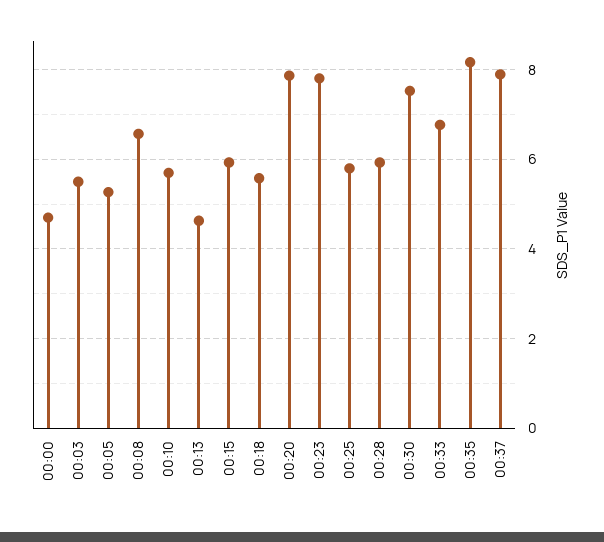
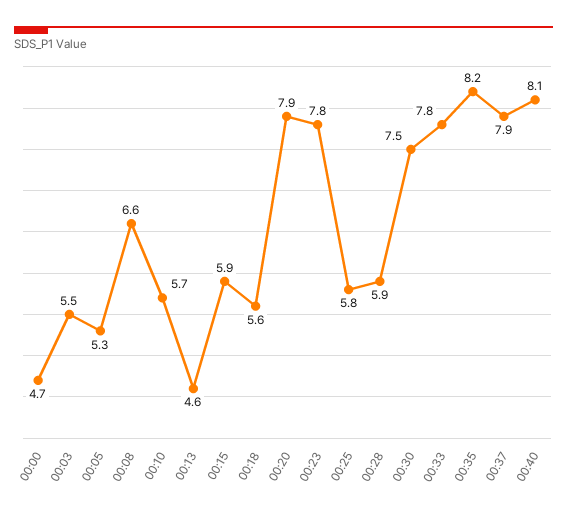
00:33: 6.8 -> 7.8
00:40: none -> 8.1

